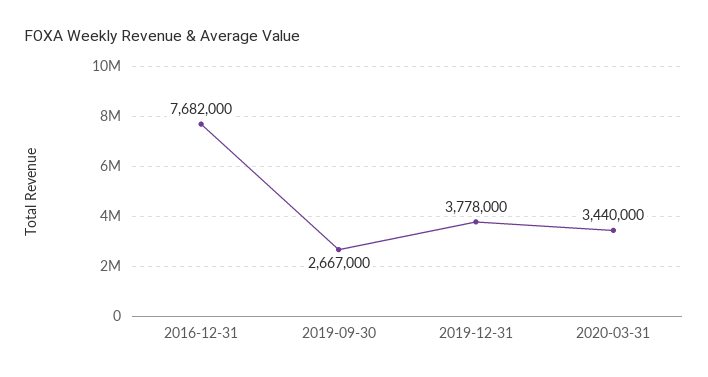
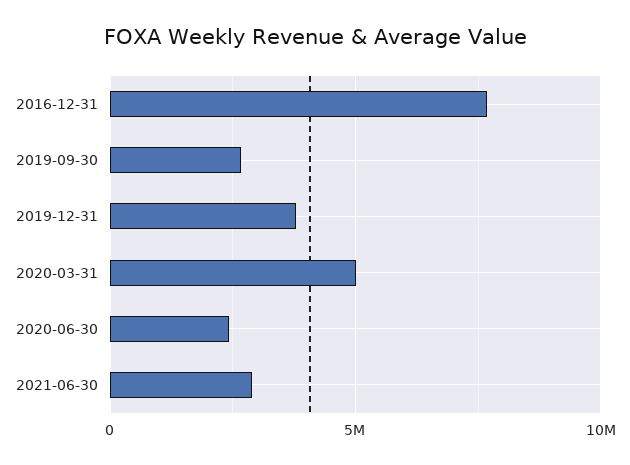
2020-03-31: 3440000 -> 5000000
2020-06-30: none -> 2500000
2021-06-30: none -> 3000000

